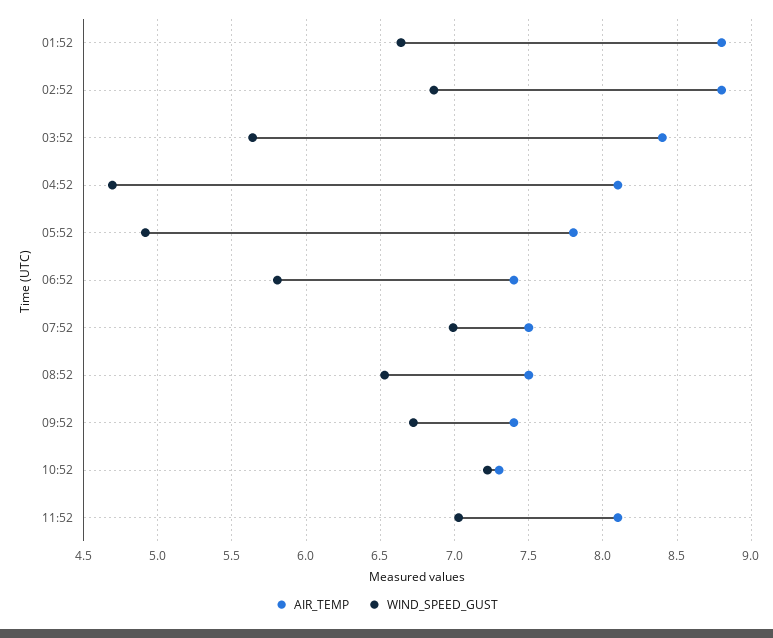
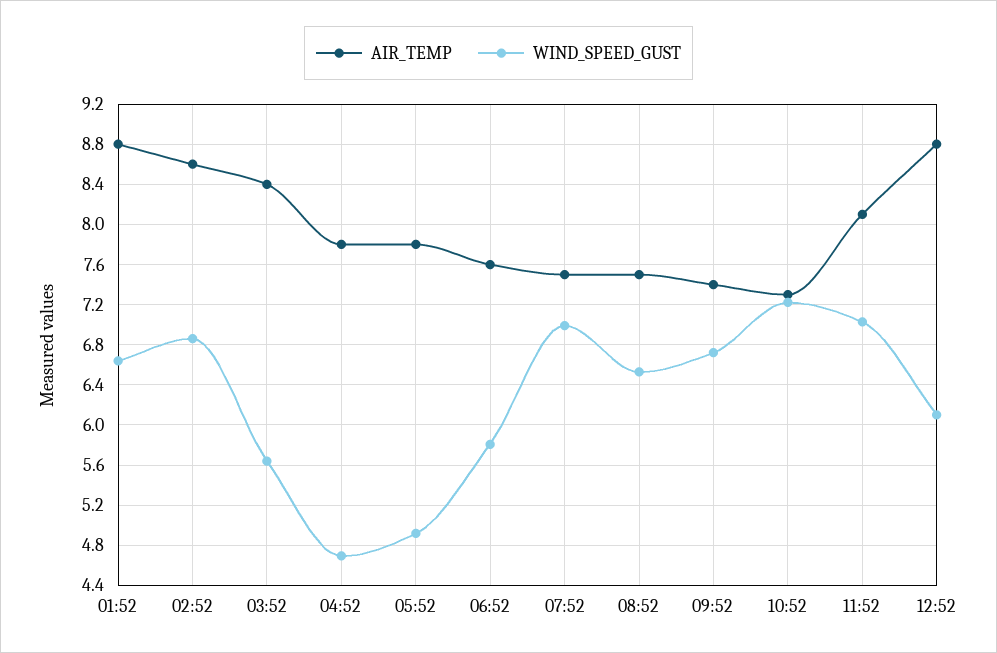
AIR_TEMP, 02:52: 8.8 -> 8.6
AIR_TEMP, 04:52: 8.1 -> 7.8
AIR_TEMP, 06:52: 7.4 -> 7.6
AIR_TEMP, 12:52: none -> 8.8
WIND_SPEED_GUST, 12:52: none -> 6.1

